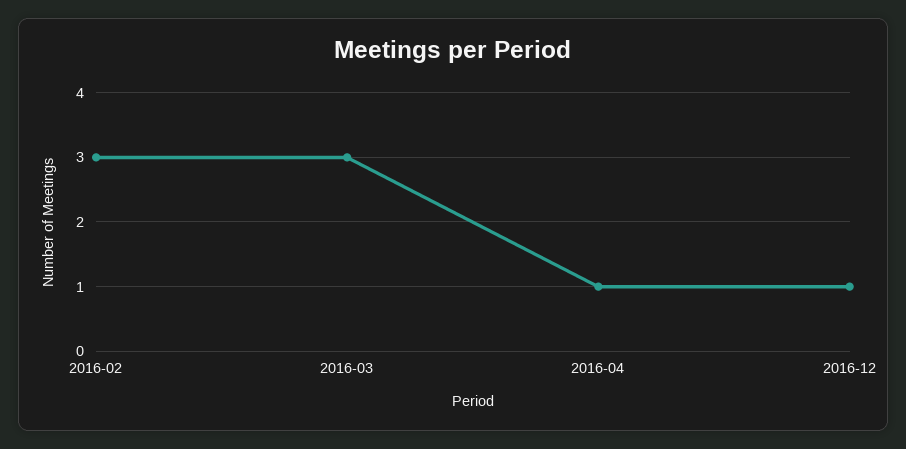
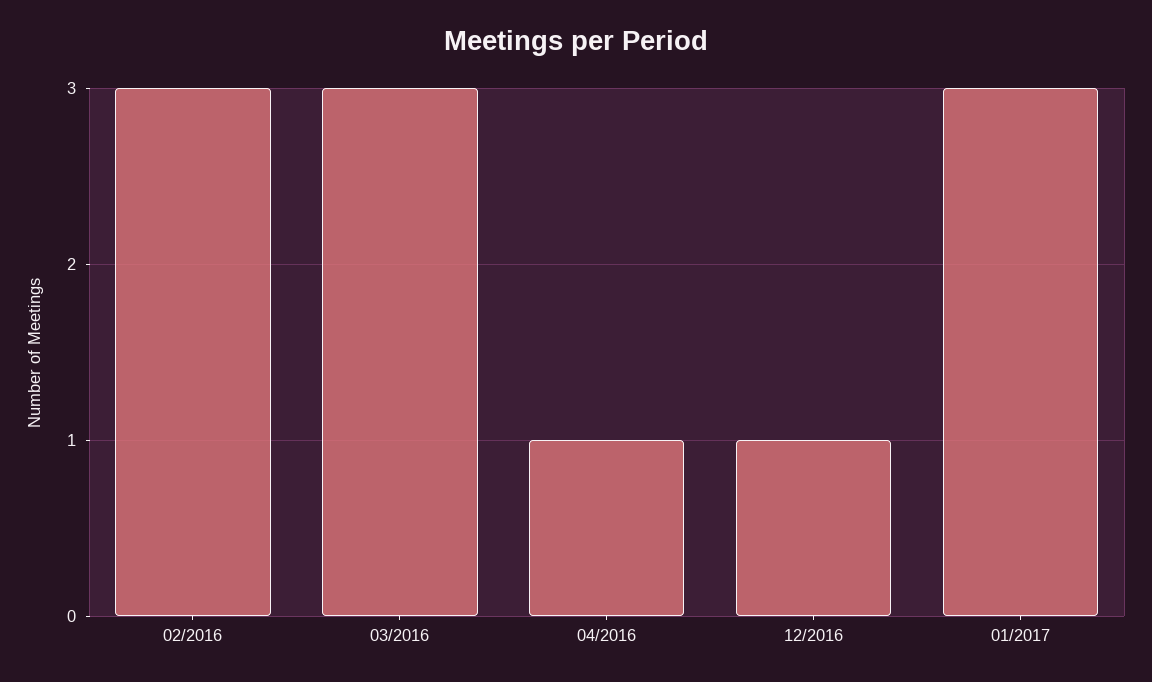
01/2017: none -> 3

